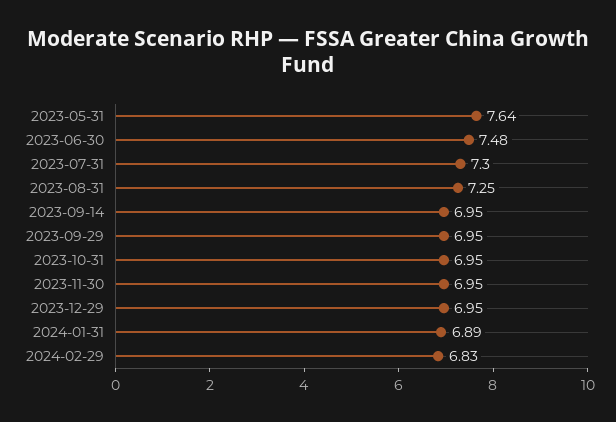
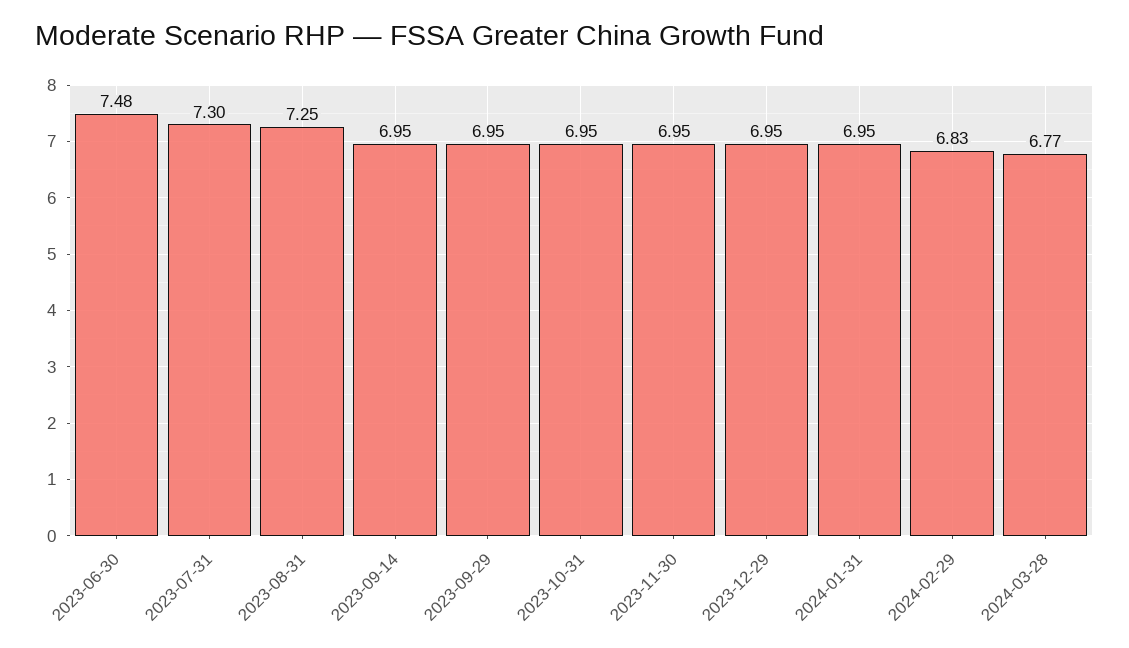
2023-05-31: 7.64 -> none
2024-01-31: 6.89 -> 6.95
2024-03-28: none -> 6.77

